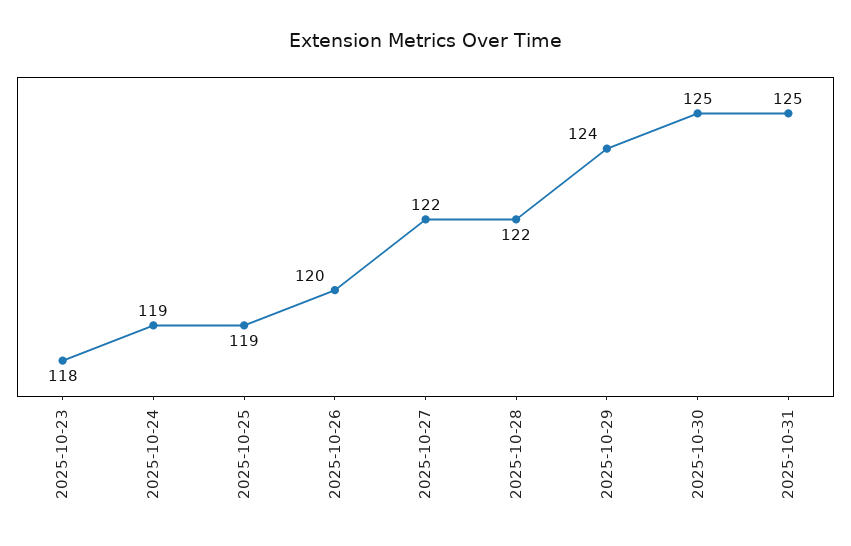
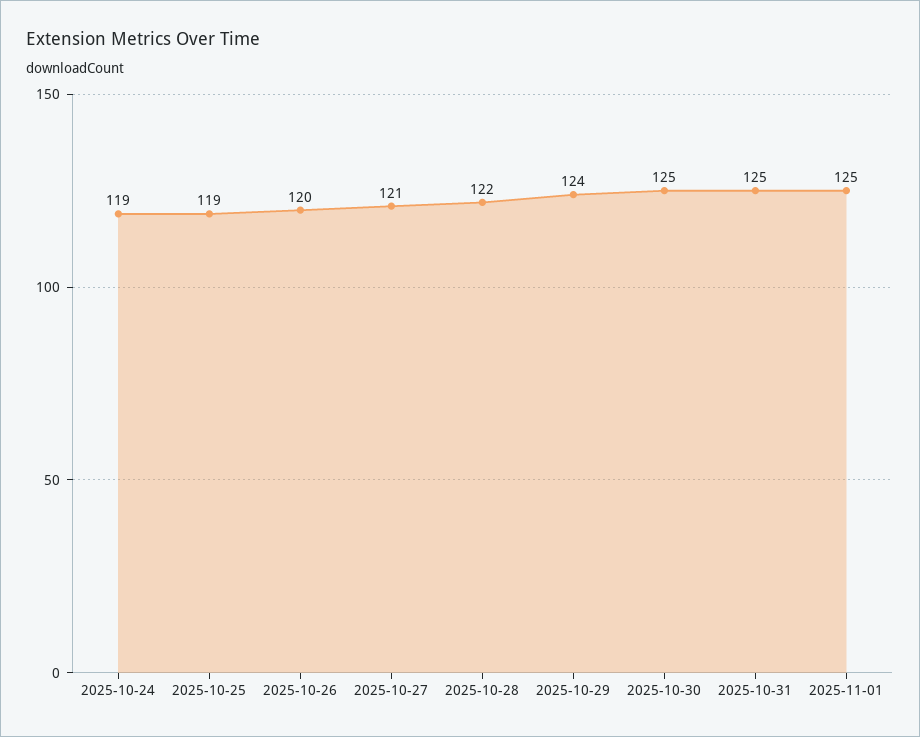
2025-10-23: 118 -> none
2025-10-27: 122 -> 121
2025-11-01: none -> 125

